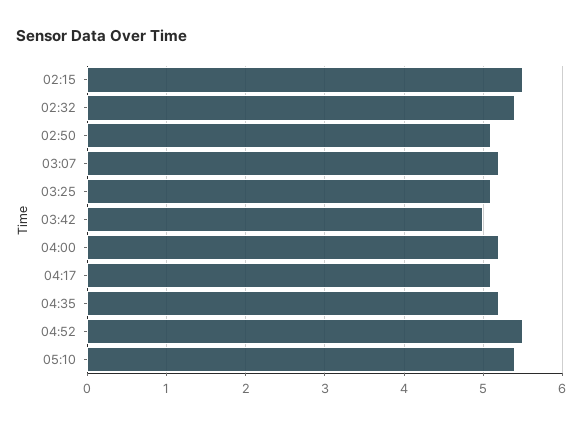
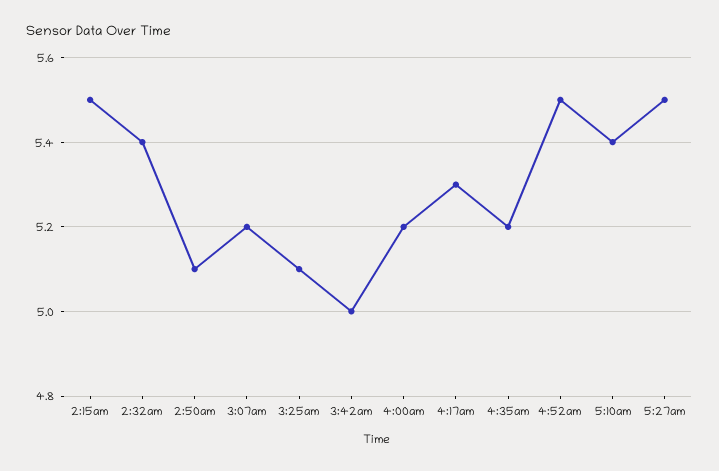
04:17: 5.1 -> 5.3
5:27am: none -> 5.5

